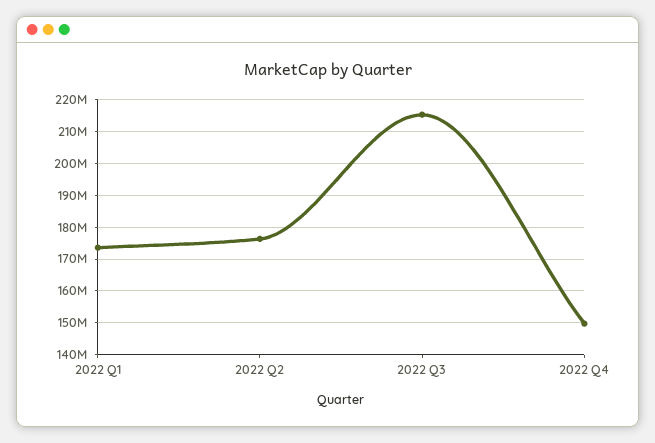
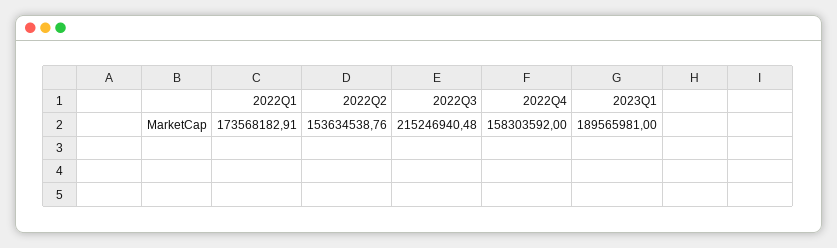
2022 Q2: 176000000 -> 153634538.76
2022 Q4: 150000000 -> 158303592
2023Q1: none -> 189565981

